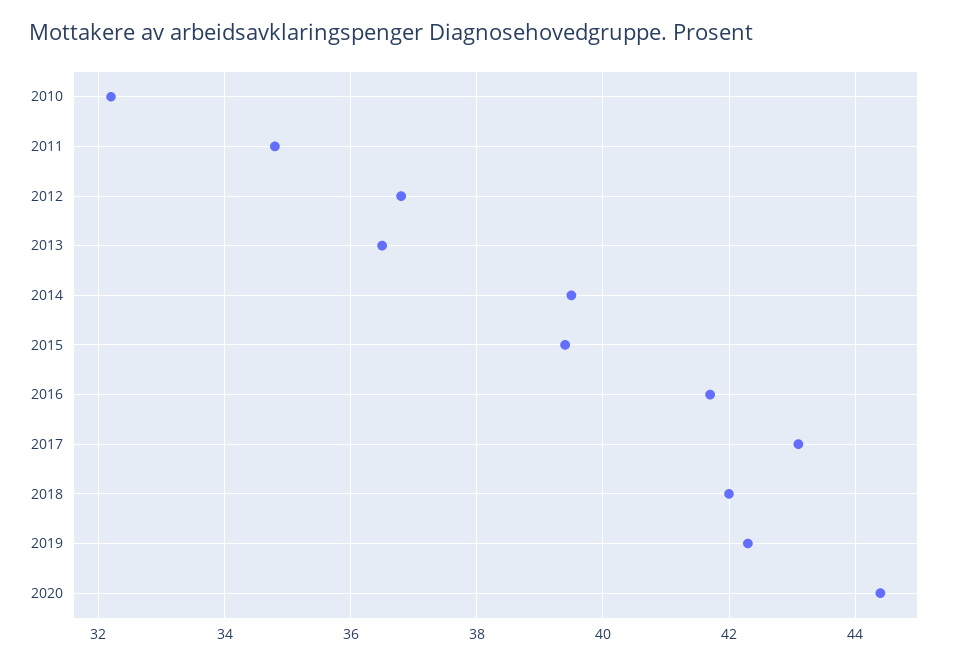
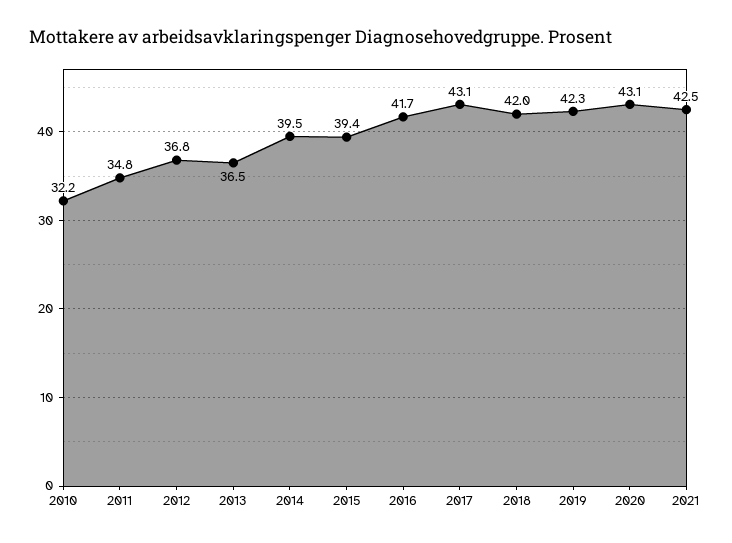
2020: 44.5 -> 43.1
2021: none -> 42.5

